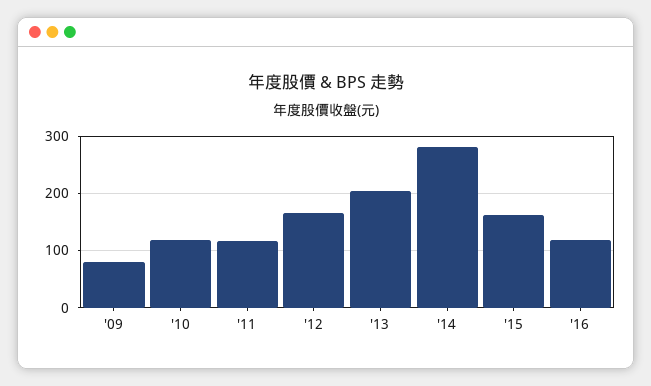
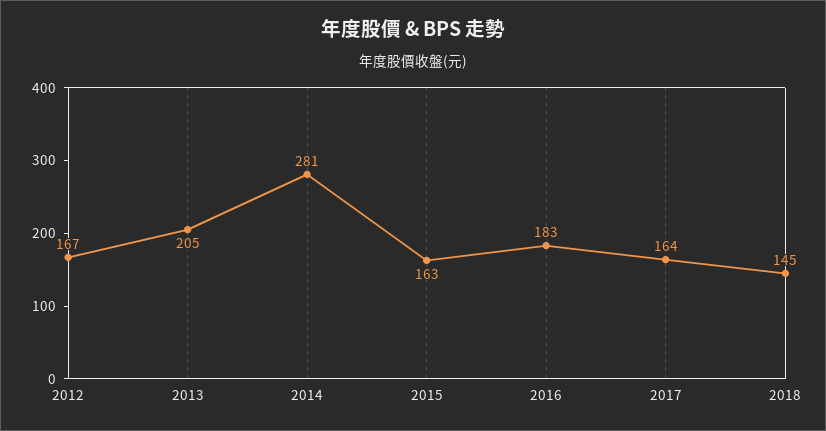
'09: 80 -> none
'10: 120 -> none
'11: 120 -> none
'16: 120 -> 183
2017: none -> 164
2018: none -> 145

